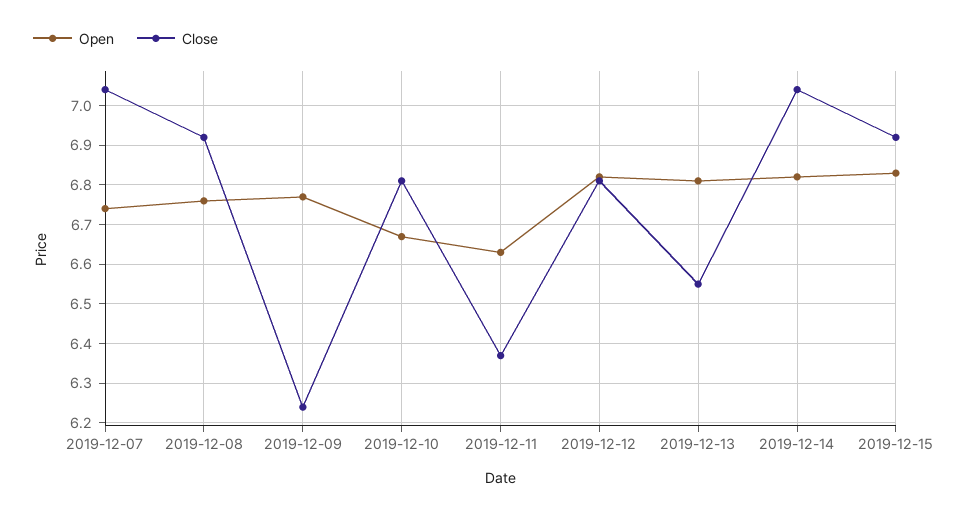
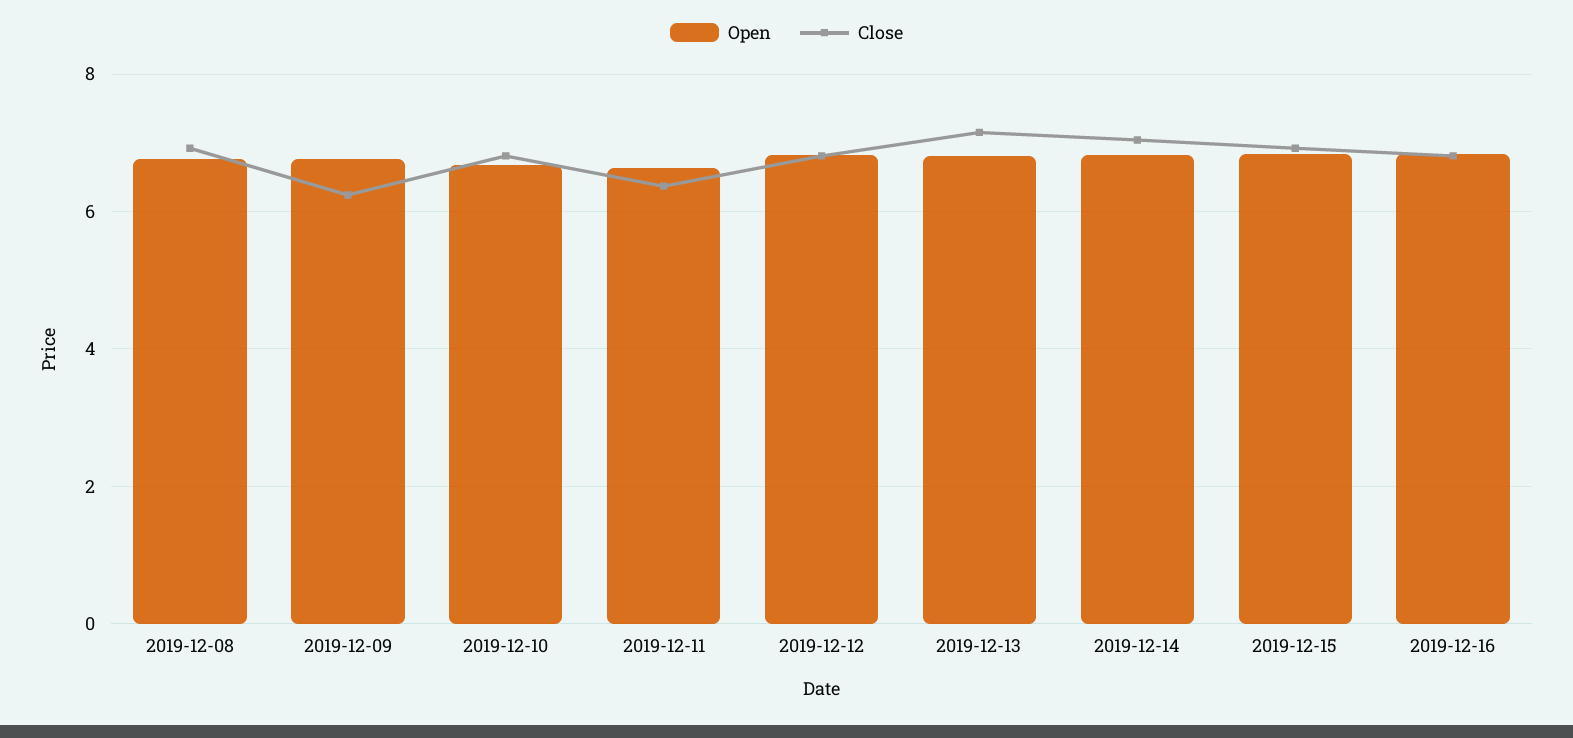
Open, 2019-12-07: 6.75 -> none
Close, 2019-12-07: 7.05 -> none
Close, 2019-12-13: 6.55 -> 7.2
Open, 2019-12-16: none -> 6.8
Close, 2019-12-16: none -> 6.8

